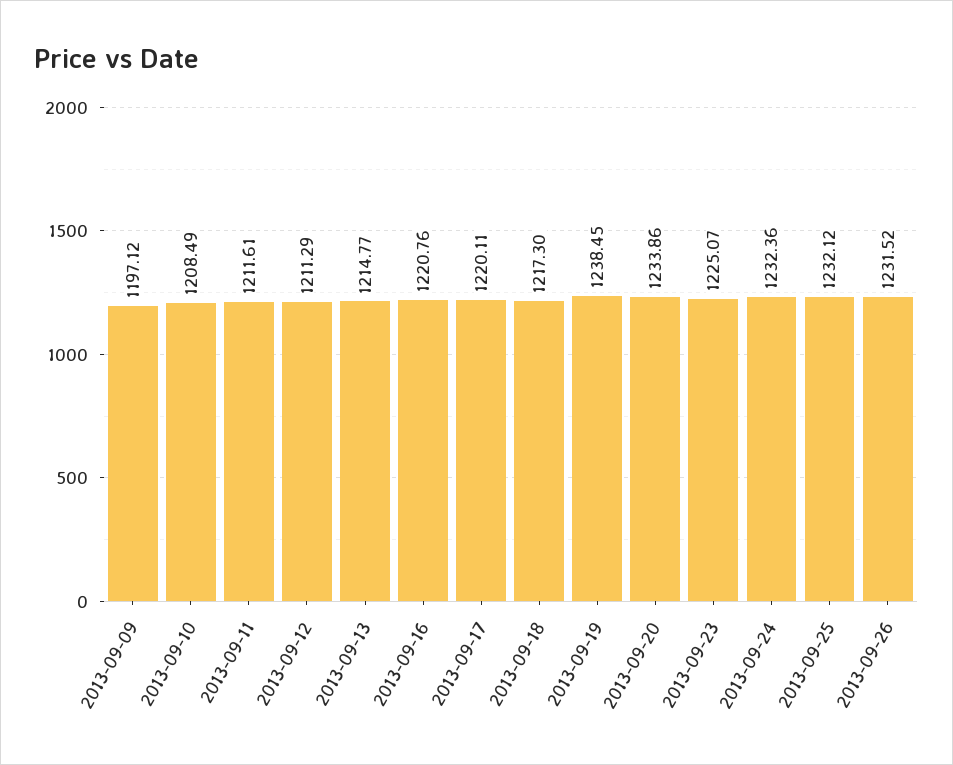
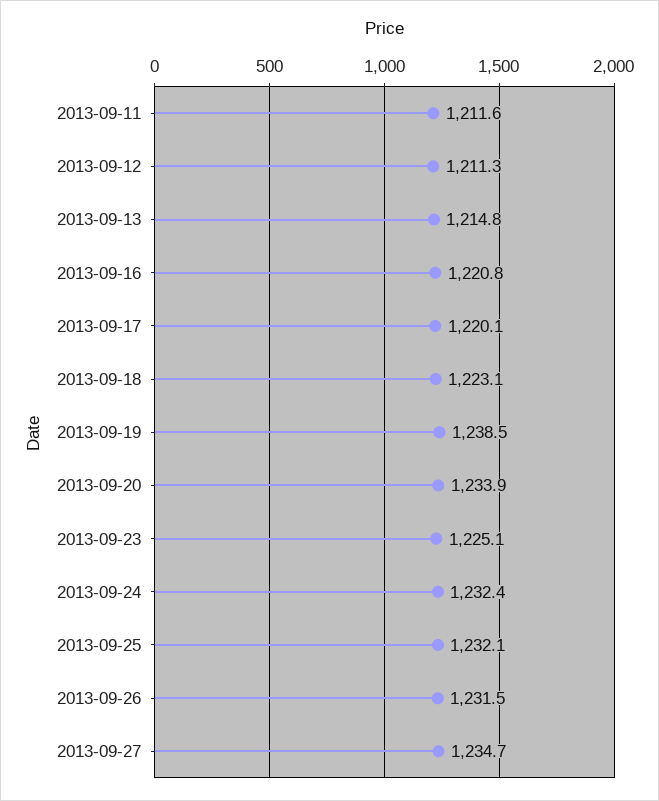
2013-09-09: 1197.12 -> none
2013-09-10: 1208.49 -> none
2013-09-18: 1217.3 -> 1223.1
2013-09-27: none -> 1234.7

